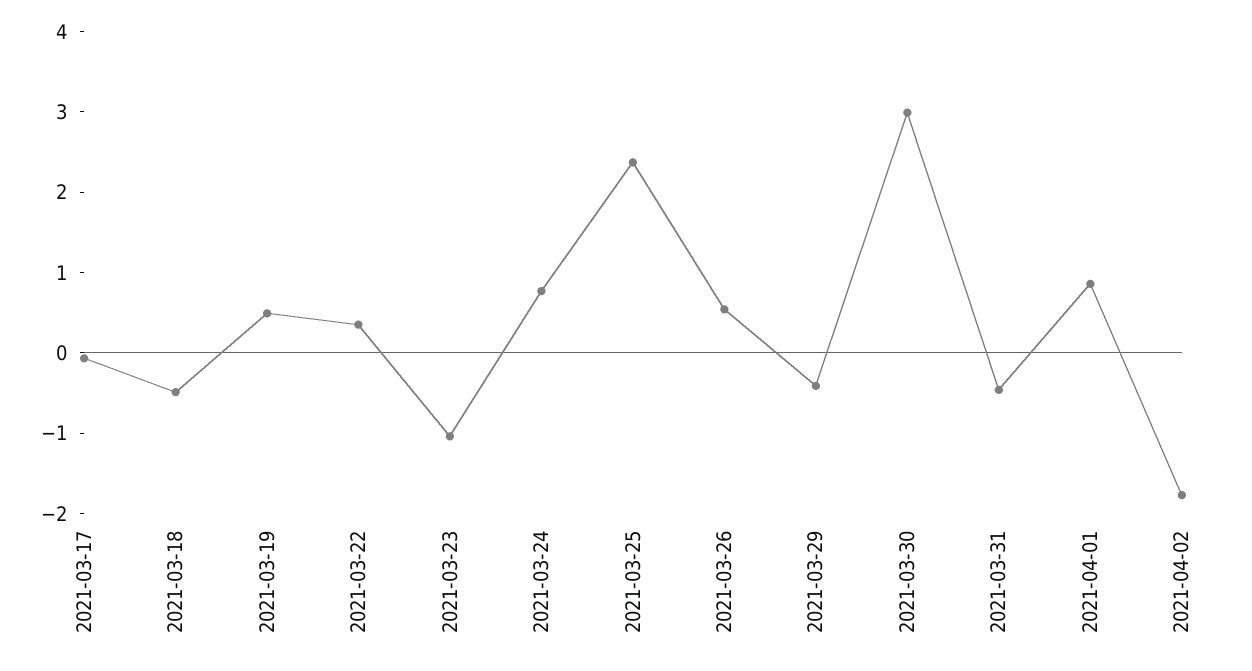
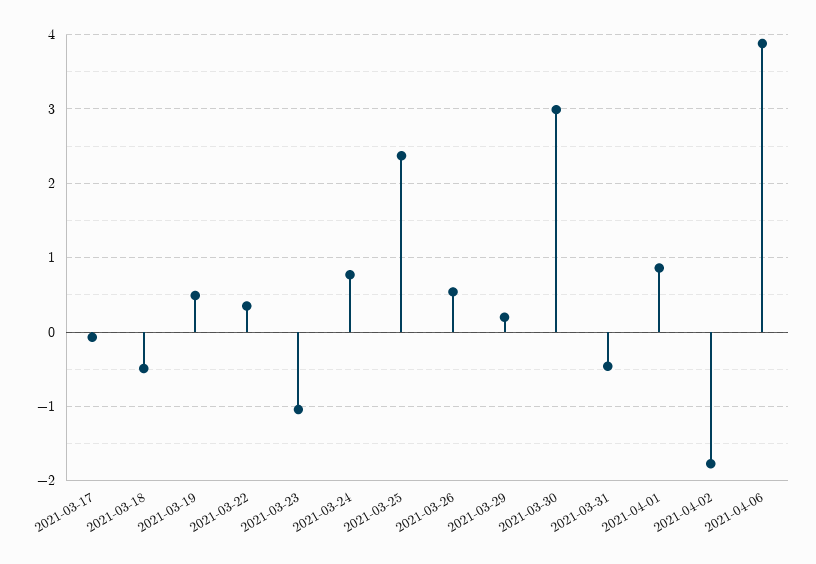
2021-03-29: -0.4 -> 0.2
2021-04-06: none -> 3.9

